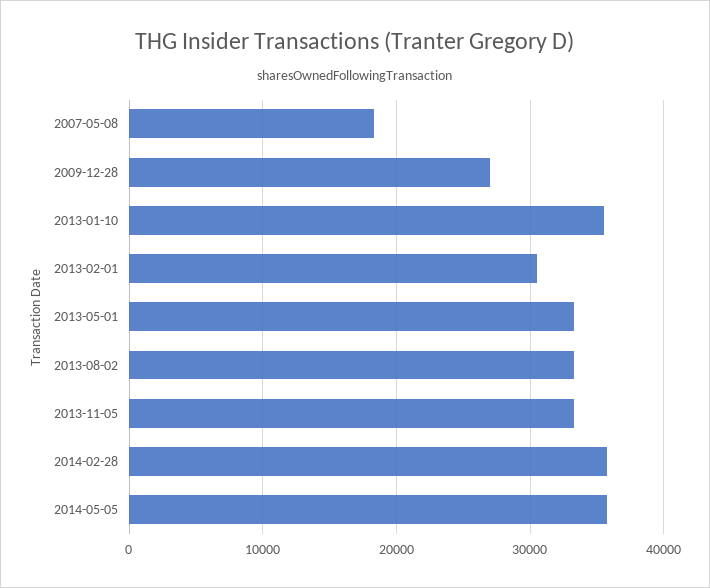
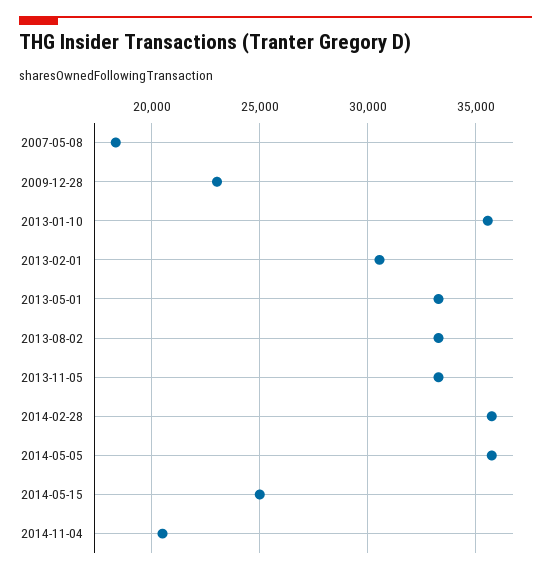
2009-12-28: 27000 -> 23000
2014-05-15: none -> 25000
2014-11-04: none -> 20500

